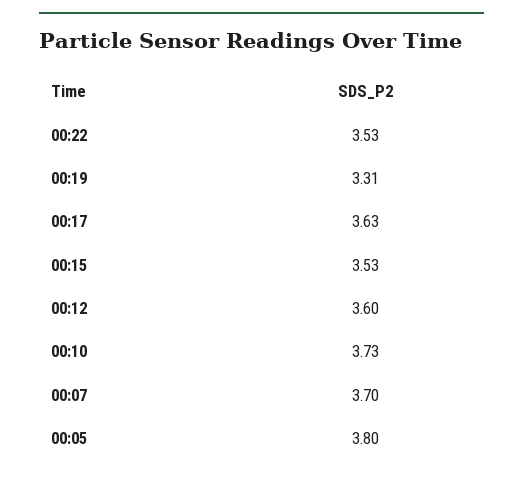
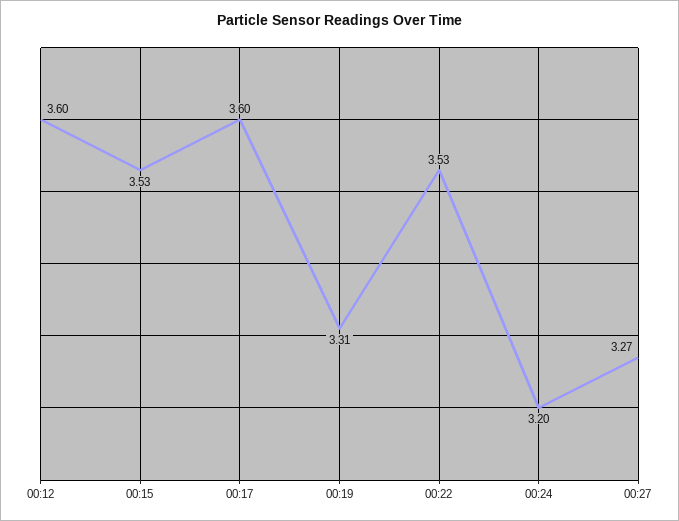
00:17: 3.63 -> 3.6
00:10: 3.73 -> none
00:07: 3.7 -> none
00:05: 3.8 -> none
00:24: none -> 3.2
00:27: none -> 3.27

